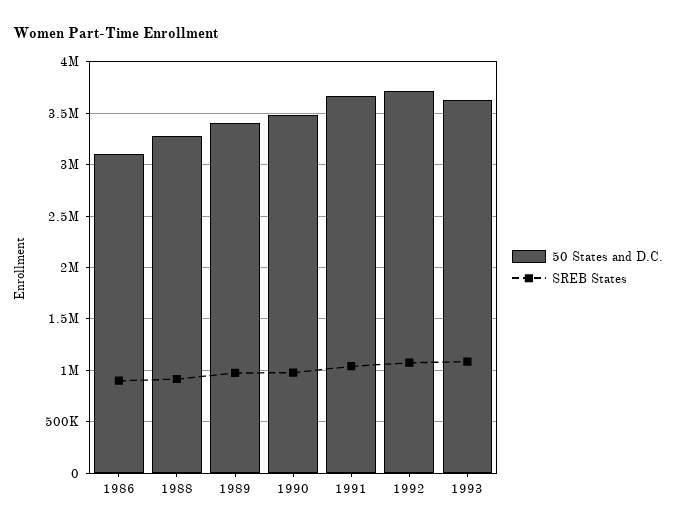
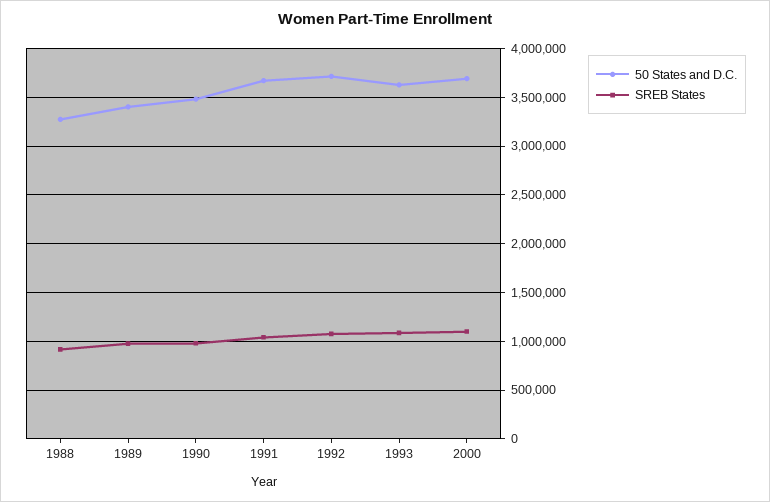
50 States and D.C., 1986: 3100000 -> none
SREB States, 1986: 900000 -> none
50 States and D.C., 2000: none -> 3700000
SREB States, 2000: none -> 1100000

